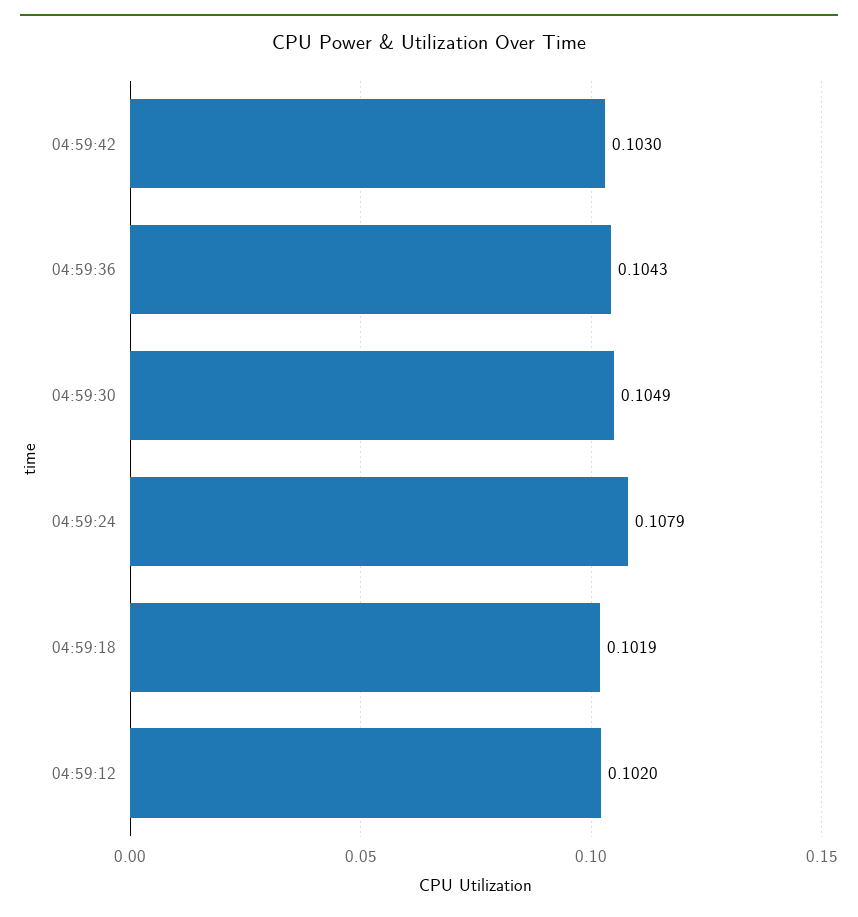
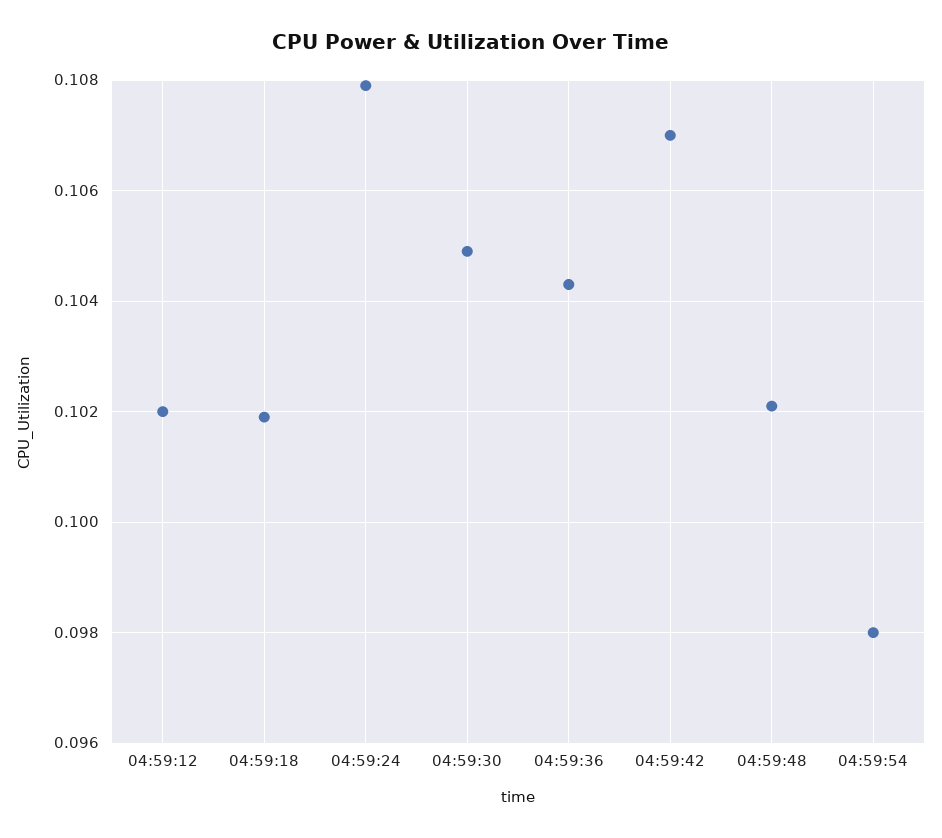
04:59:42: 0.103 -> 0.107
04:59:48: none -> 0.102
04:59:54: none -> 0.098

